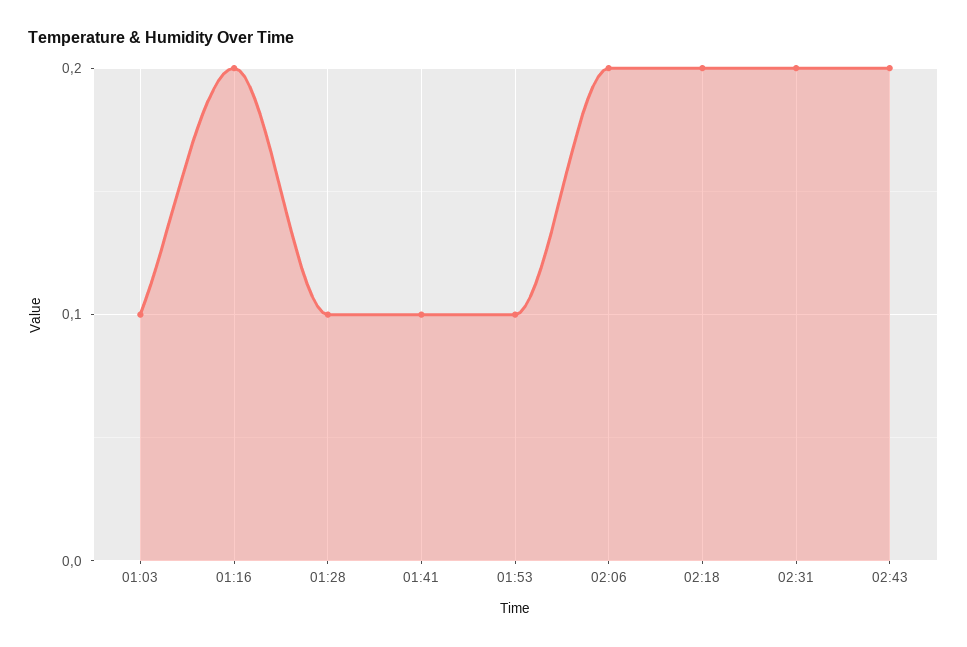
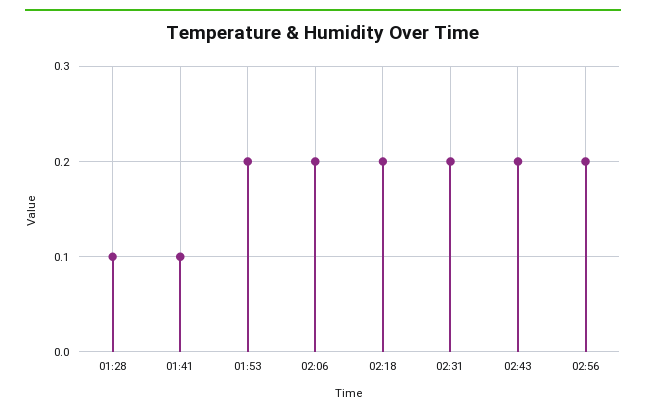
01:03: 0.1 -> none
01:16: 0.2 -> none
01:53: 0.1 -> 0.2
02:56: none -> 0.2

